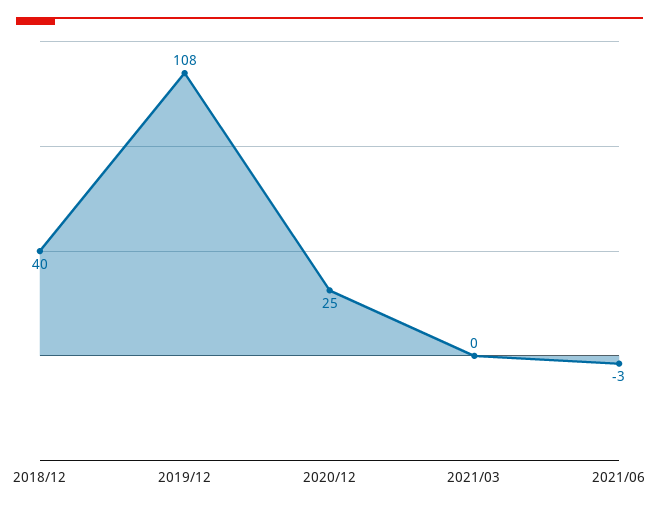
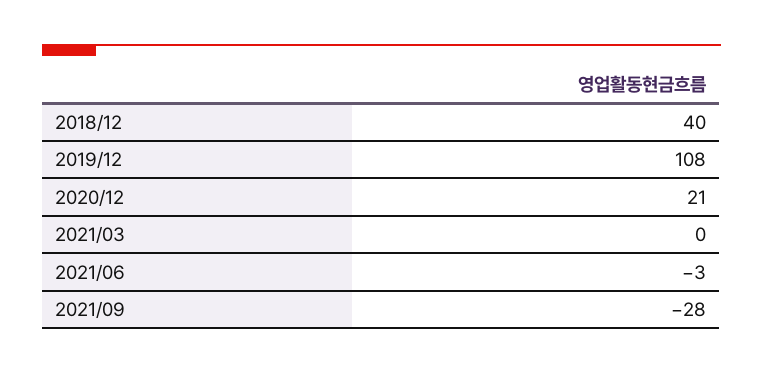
2020/12: 25 -> 21
2021/09: none -> -28

